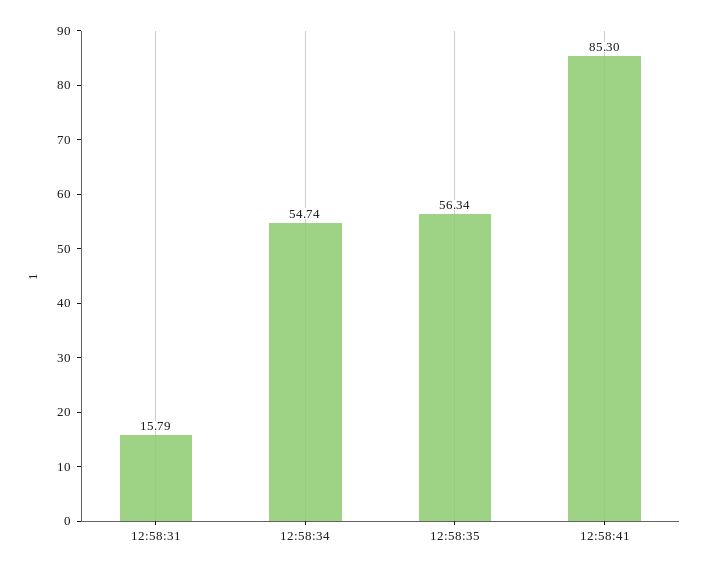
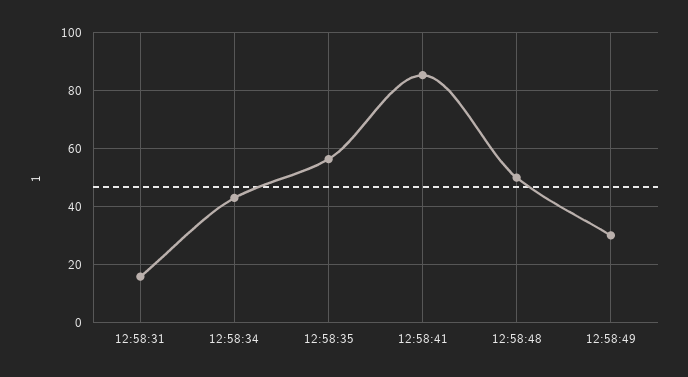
12:58:34: 54.74 -> 42.5
12:58:48: none -> 50
12:58:49: none -> 30

